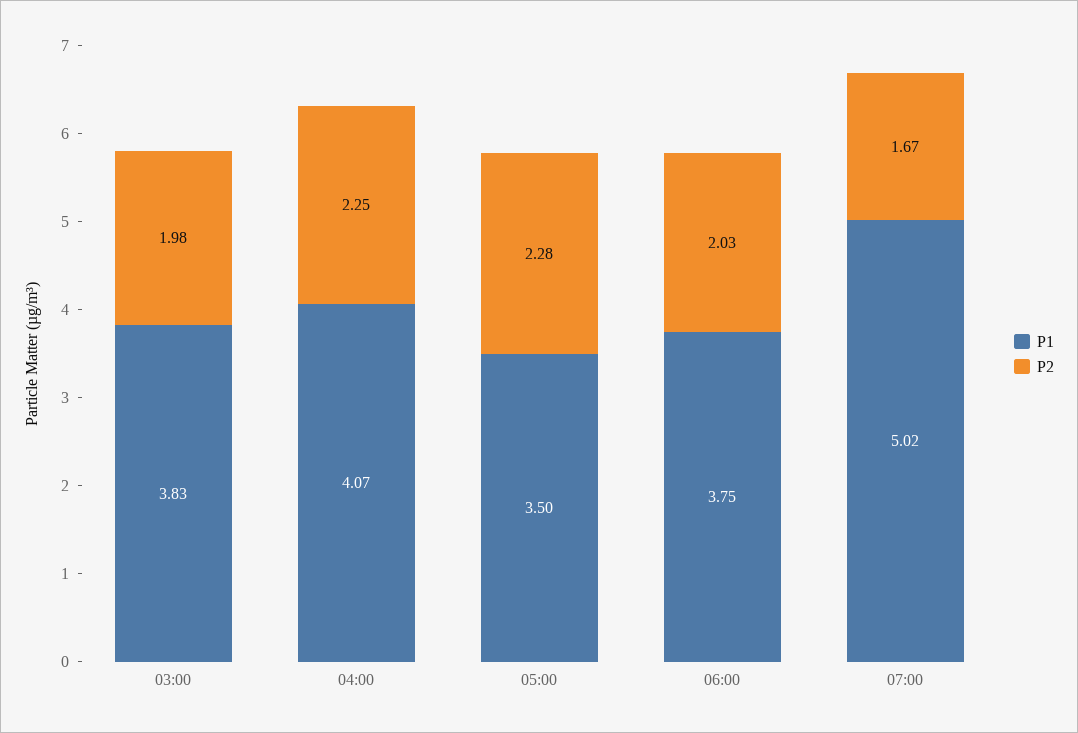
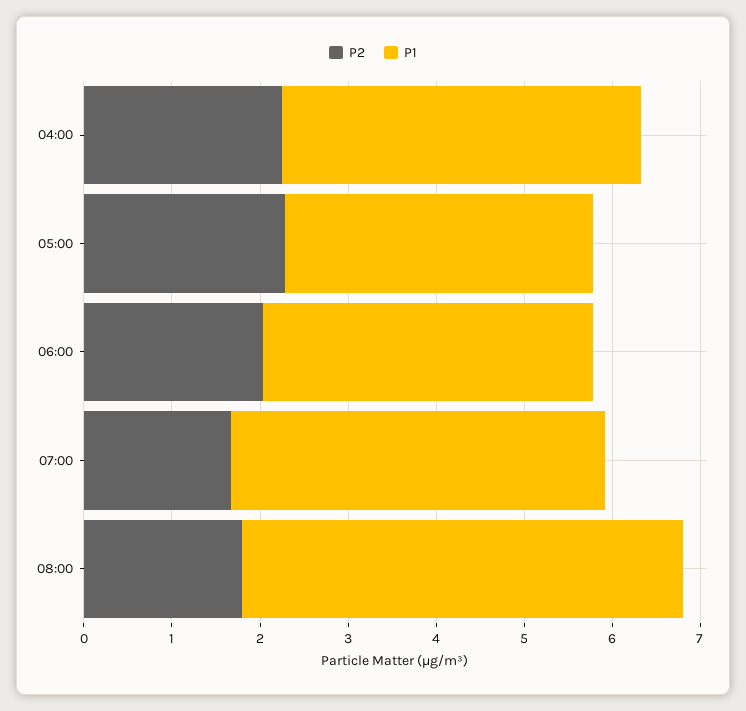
P1, 03:00: 3.83 -> none
P2, 03:00: 1.98 -> none
P1, 07:00: 5.02 -> 4.2
P2, 08:00: none -> 1.8
P1, 08:00: none -> 5

